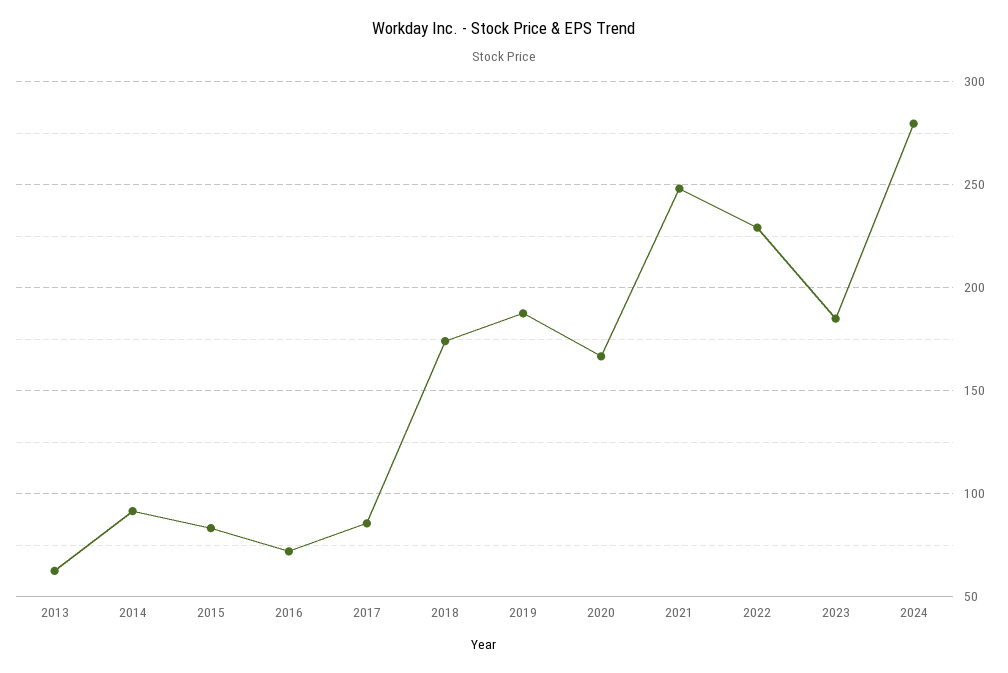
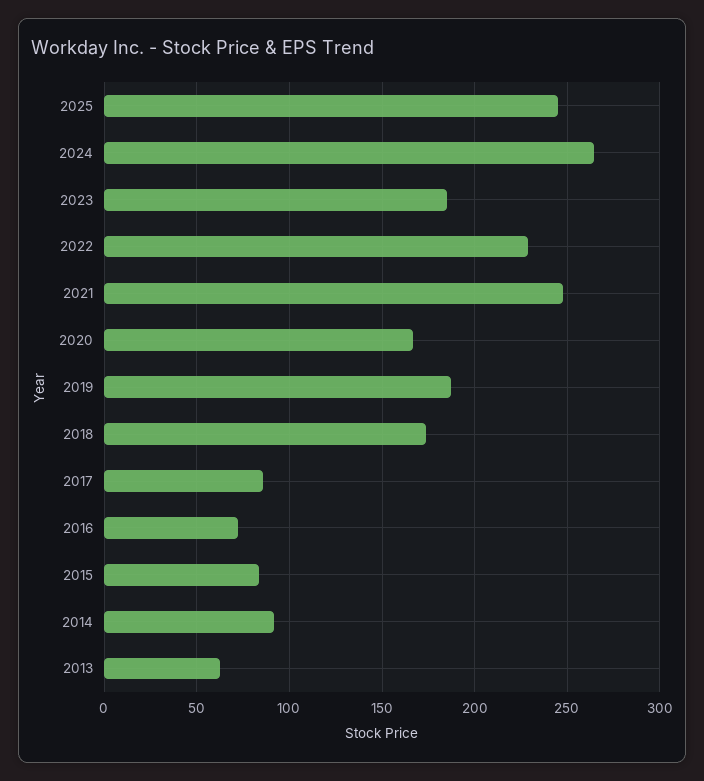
2024: 280 -> 265
2025: none -> 245

